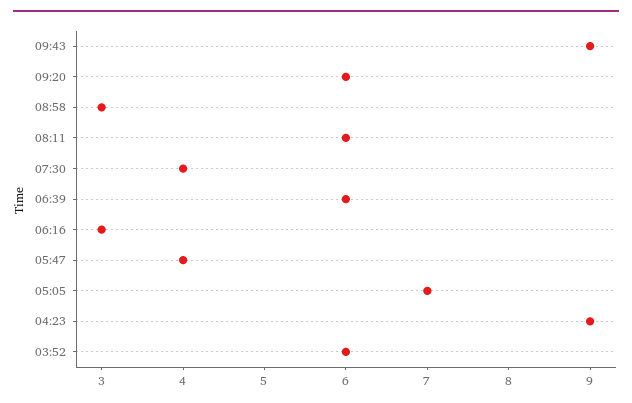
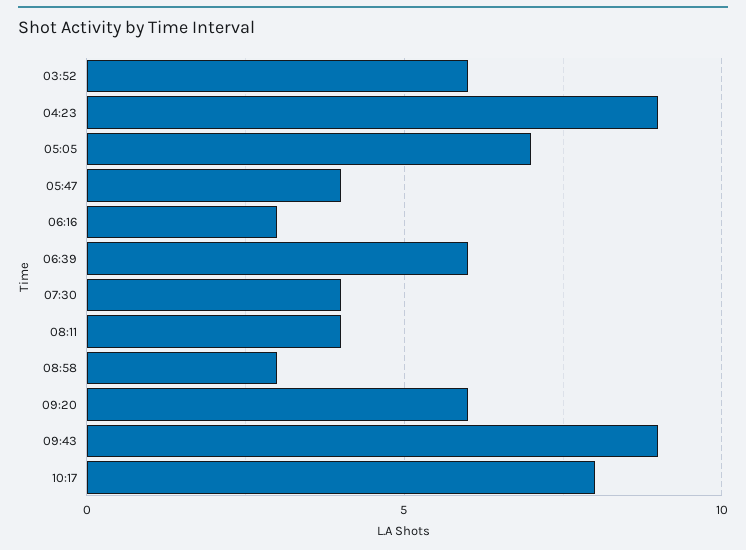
08:11: 6 -> 4
10:17: none -> 8

